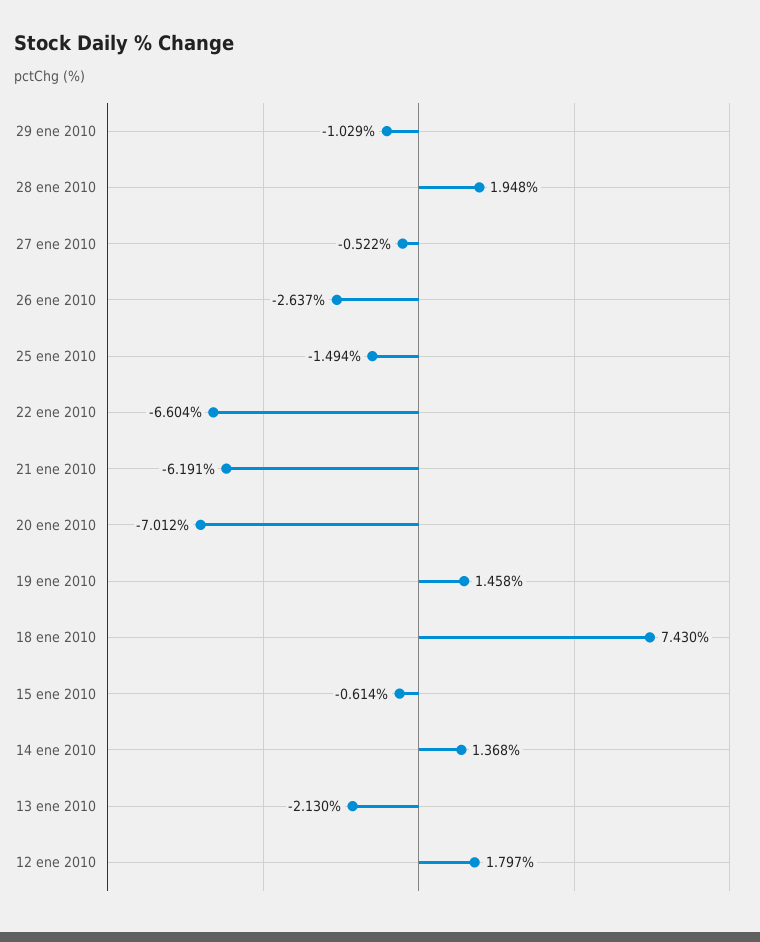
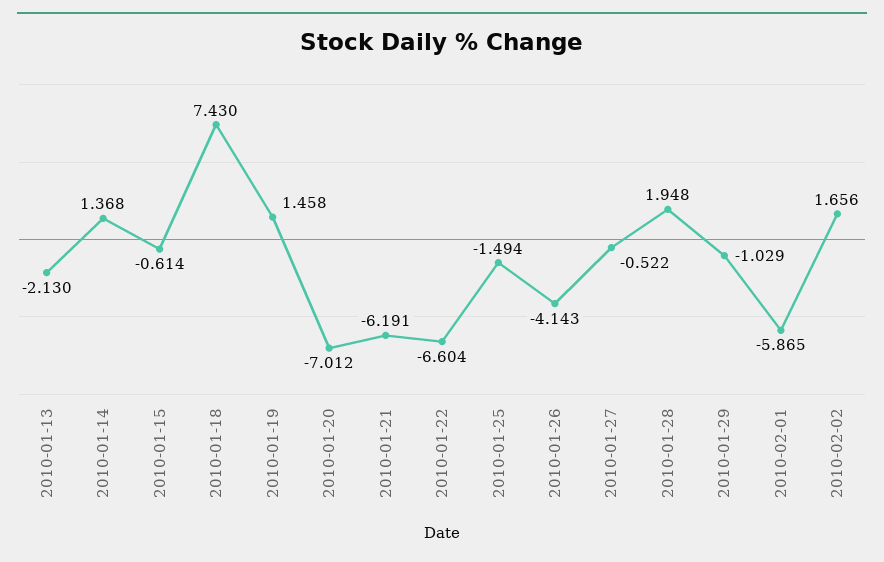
26 ene 2010: -2.637 -> -4.143
12 ene 2010: 1.797 -> none
2010-02-01: none -> -5.865
2010-02-02: none -> 1.656

